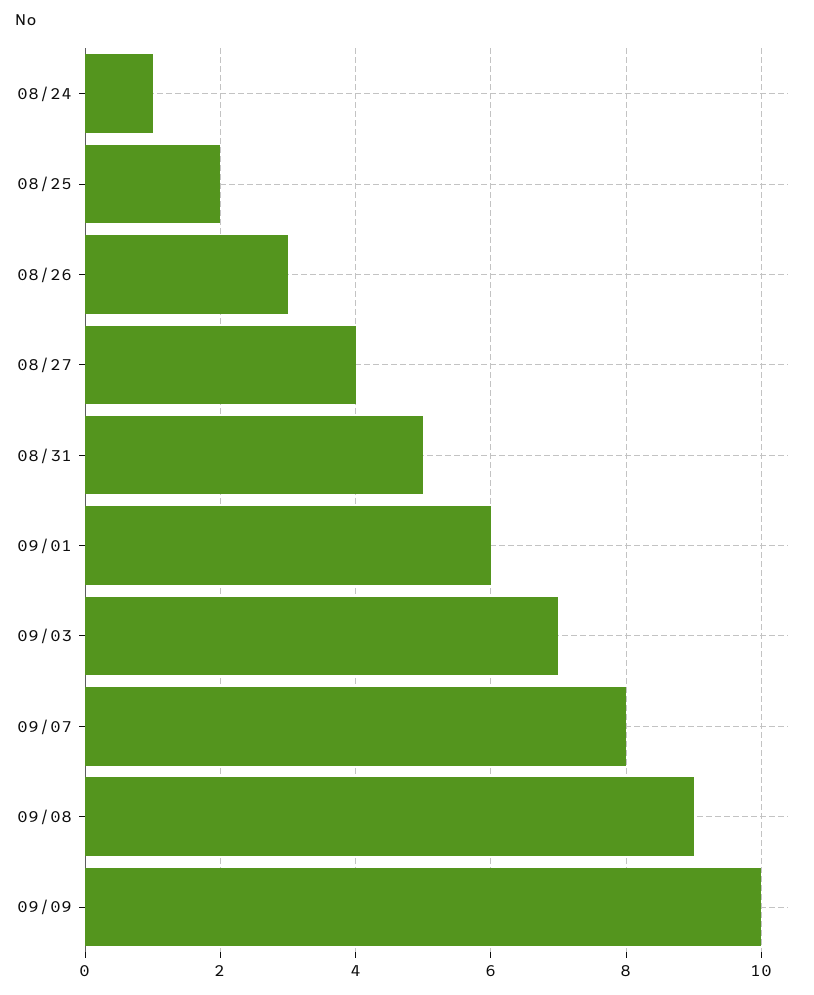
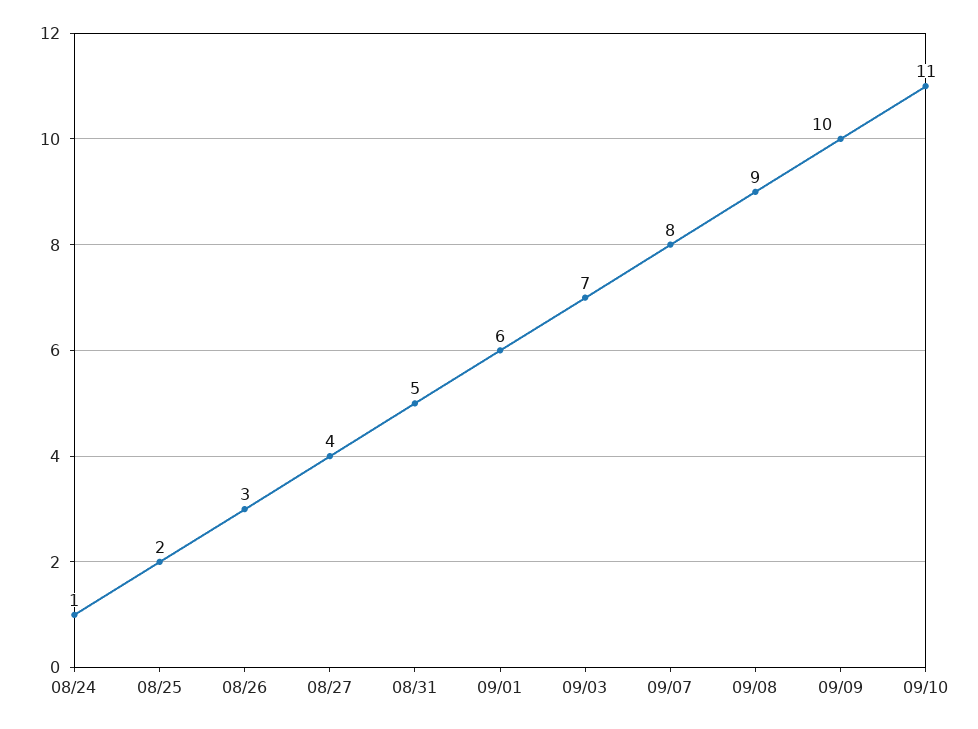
09/10: none -> 11

